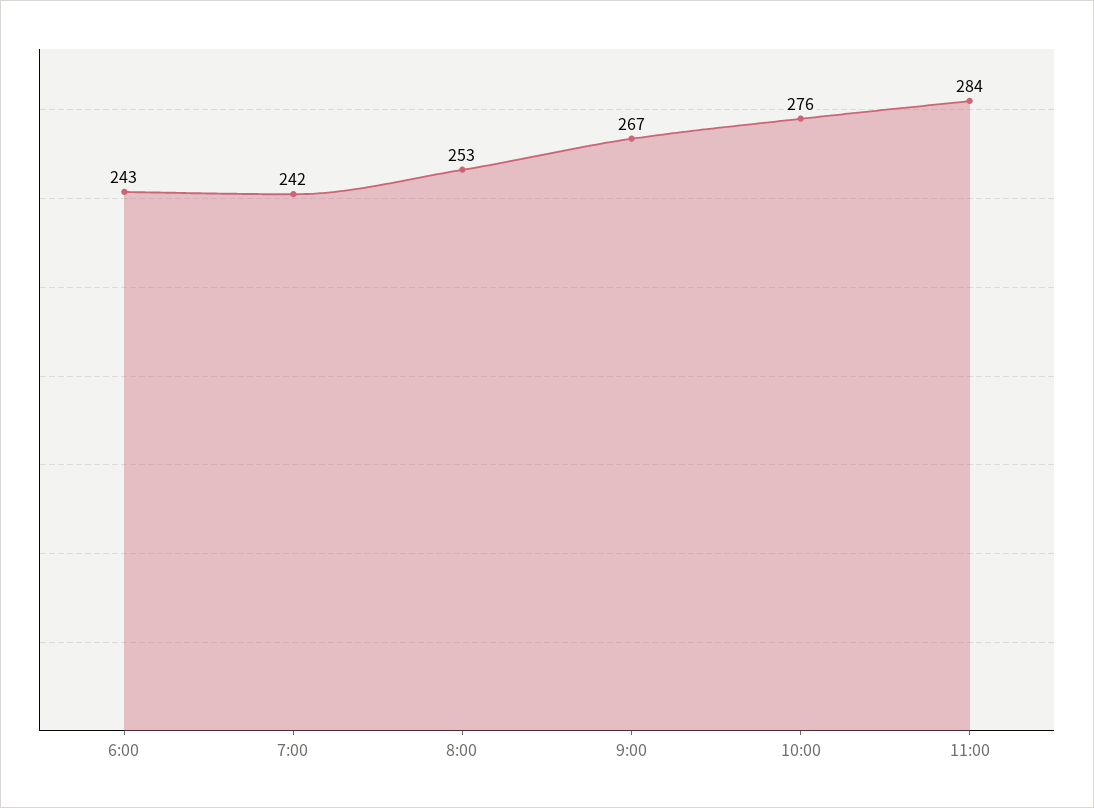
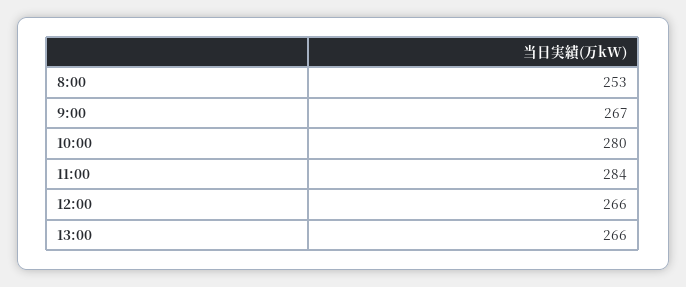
6:00: 243 -> none
7:00: 242 -> none
10:00: 276 -> 280
12:00: none -> 266
13:00: none -> 266

